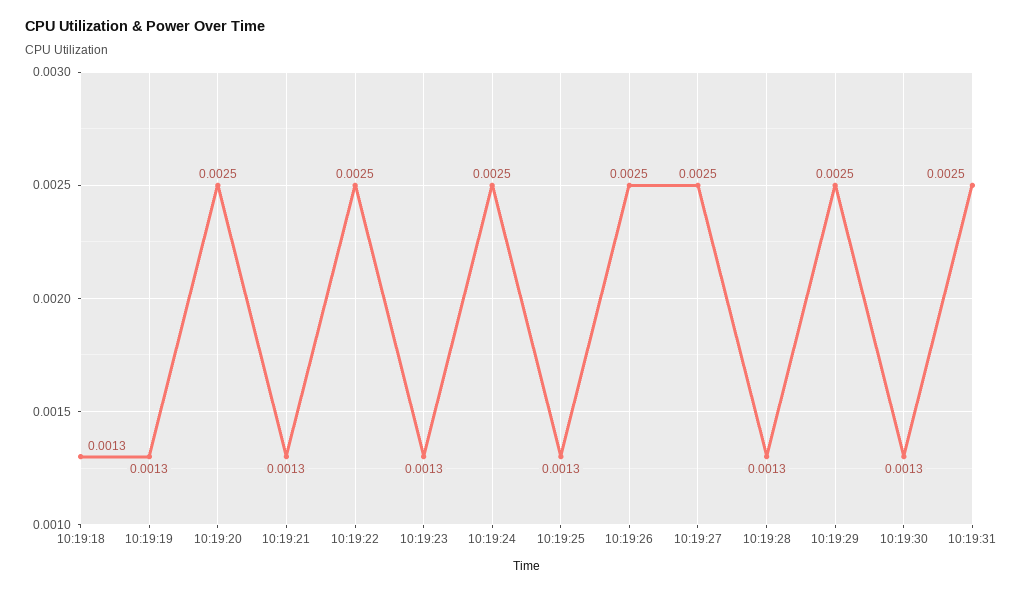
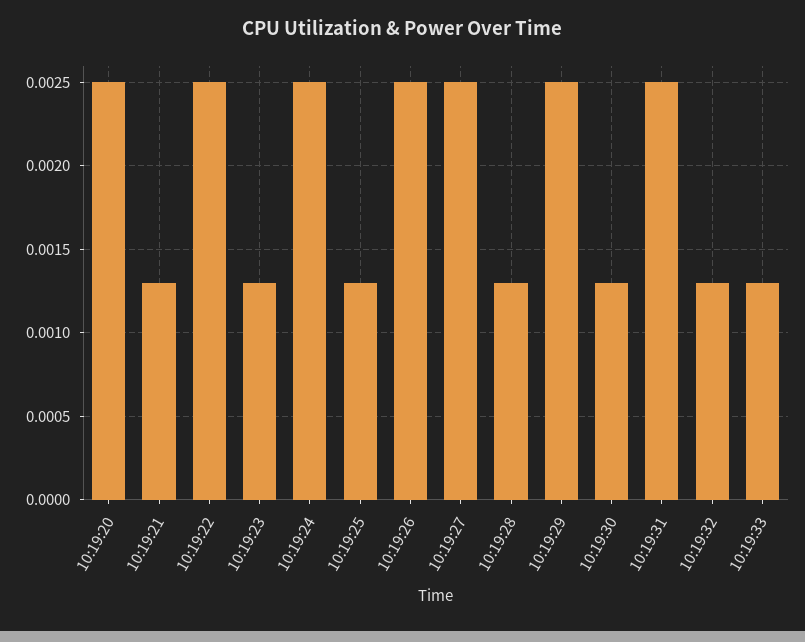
10:19:18: 0.0013 -> none
10:19:19: 0.0013 -> none
10:19:32: none -> 0.0013
10:19:33: none -> 0.0013

